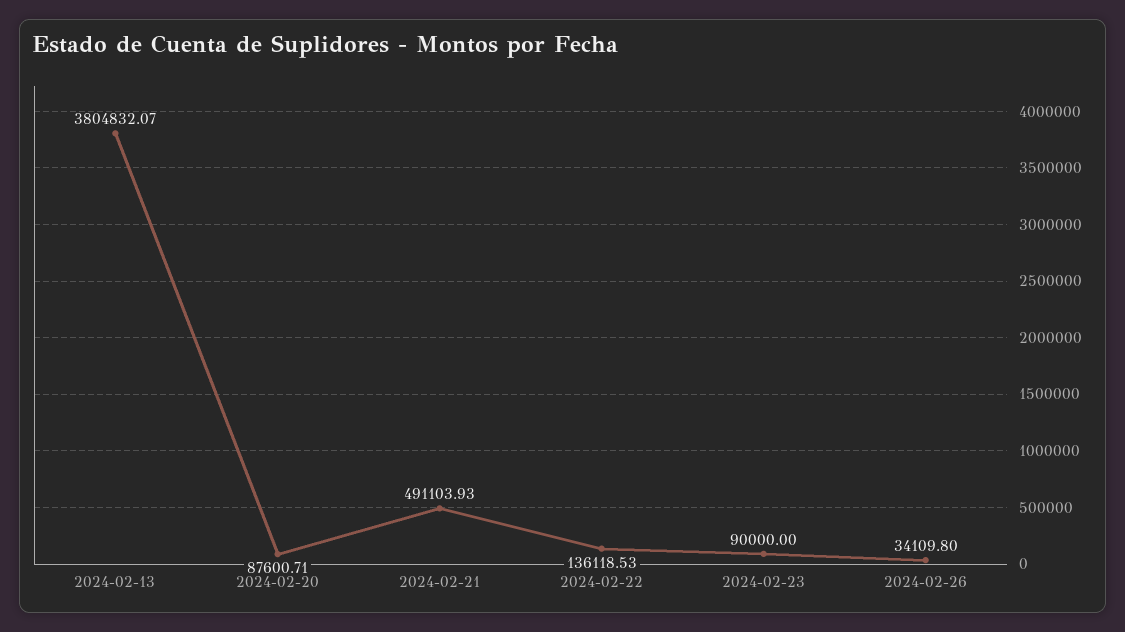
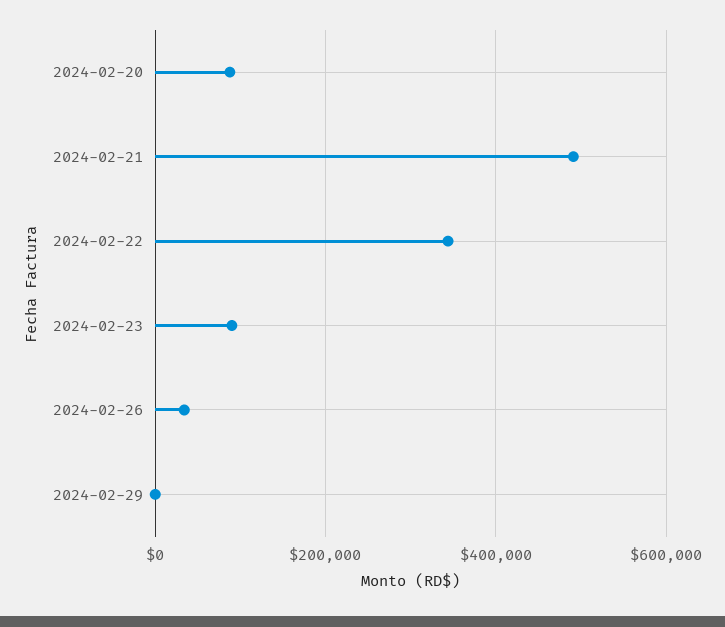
2024-02-13: 3804832.07 -> none
2024-02-22: 136118.53 -> 340000
2024-02-29: none -> 0

